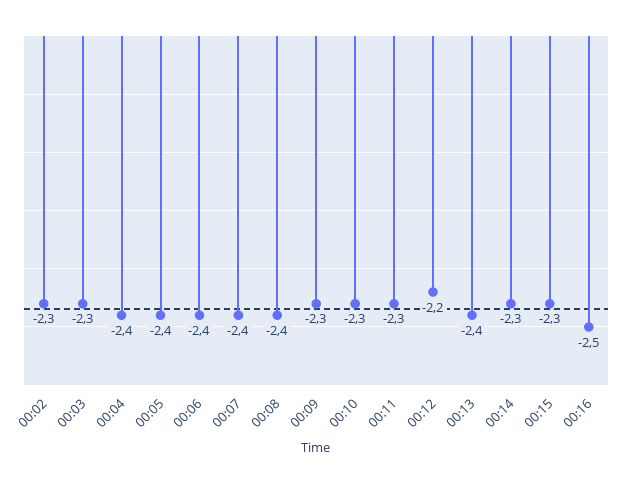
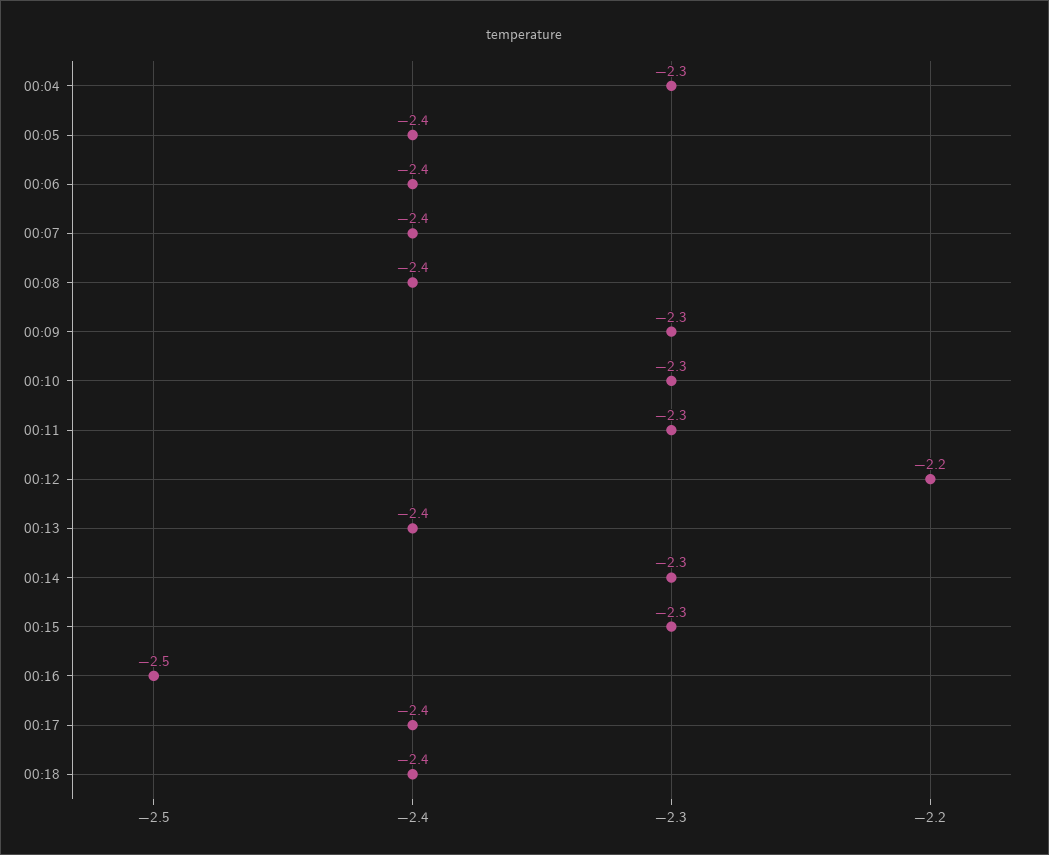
00:02: -2.3 -> none
00:03: -2.3 -> none
00:04: -2.4 -> -2.3
00:17: none -> -2.4
00:18: none -> -2.4

